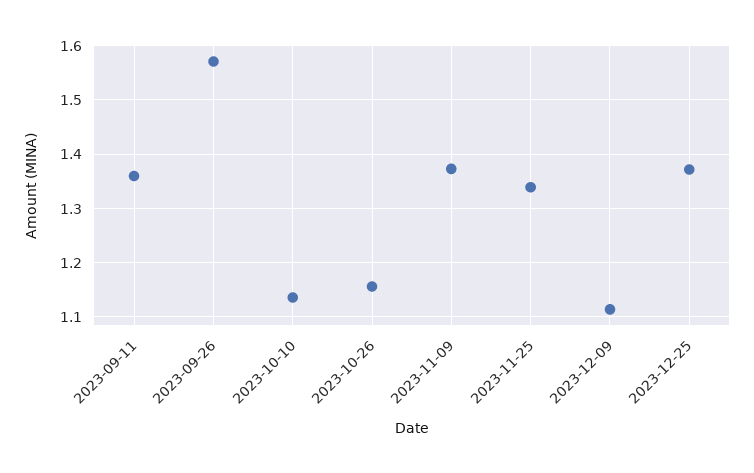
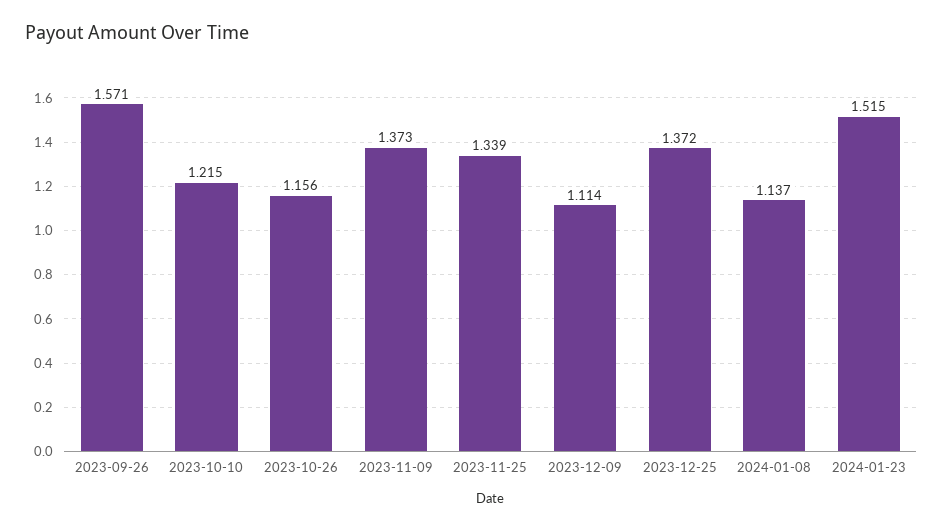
2023-09-11: 1.36 -> none
2023-10-10: 1.14 -> 1.215
2024-01-08: none -> 1.137
2024-01-23: none -> 1.515

